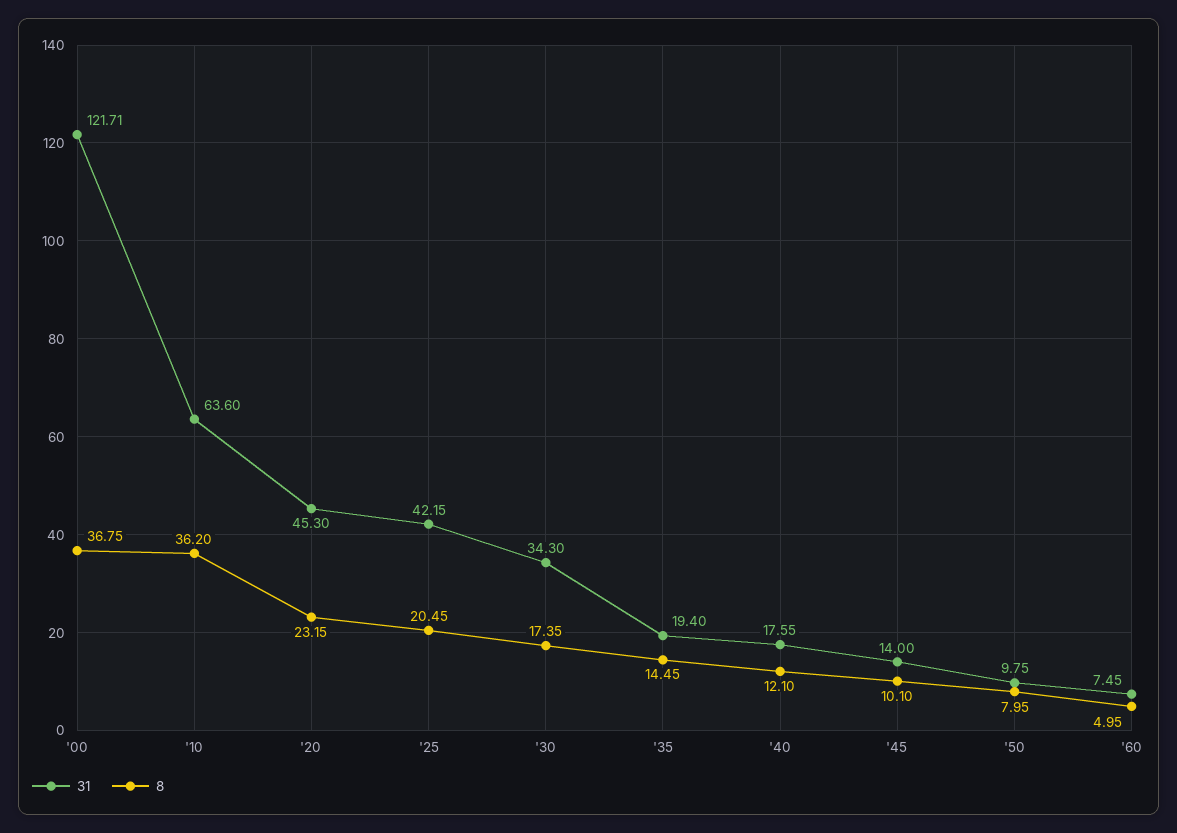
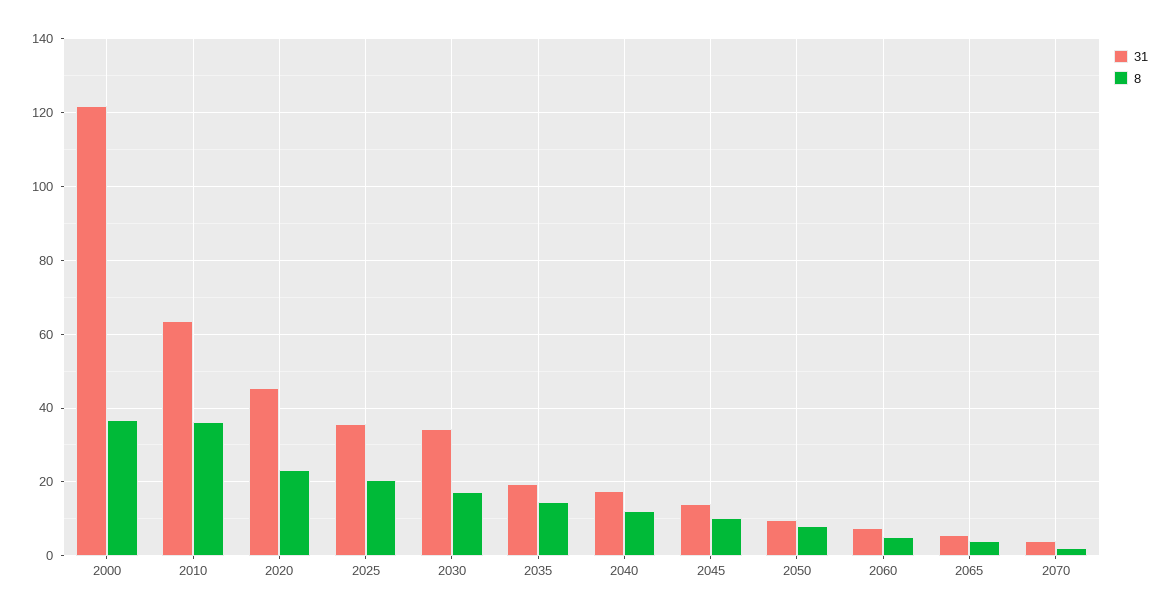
31, '25: 42.15 -> 36
31, 2065: none -> 6
8, 2065: none -> 4
31, 2070: none -> 4
8, 2070: none -> 2

